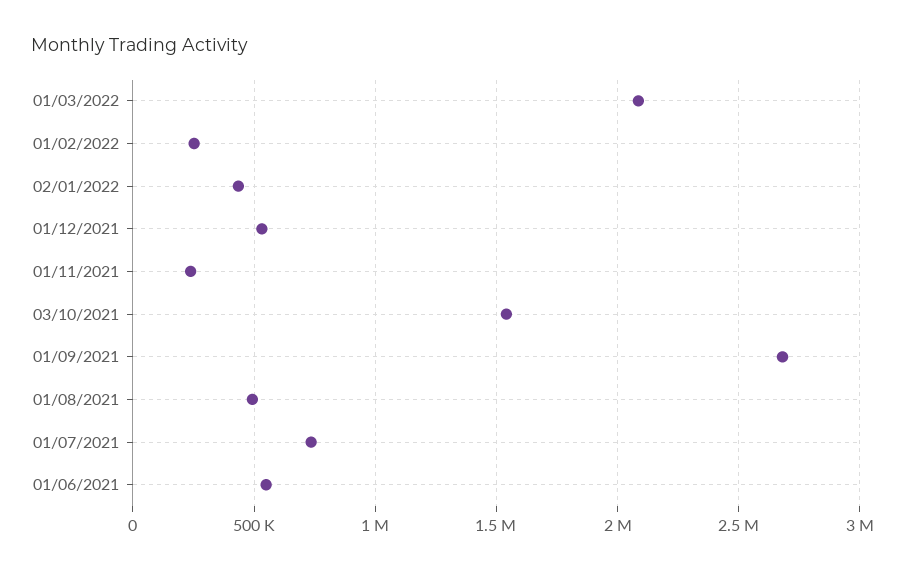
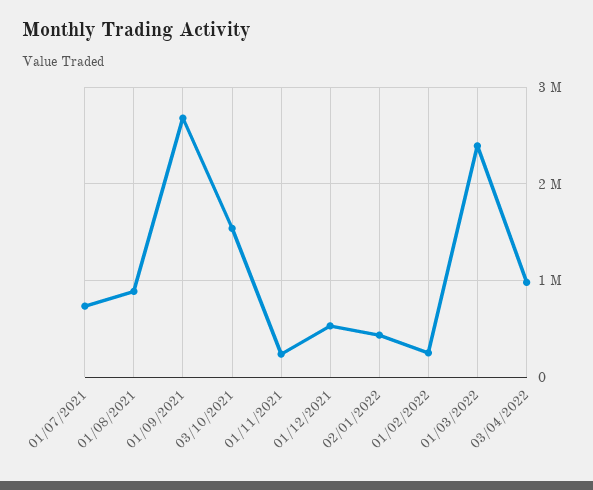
01/03/2022: 2100000 -> 2400000
01/08/2021: 500000 -> 900000
01/06/2021: 550000 -> none
03/04/2022: none -> 1000000

